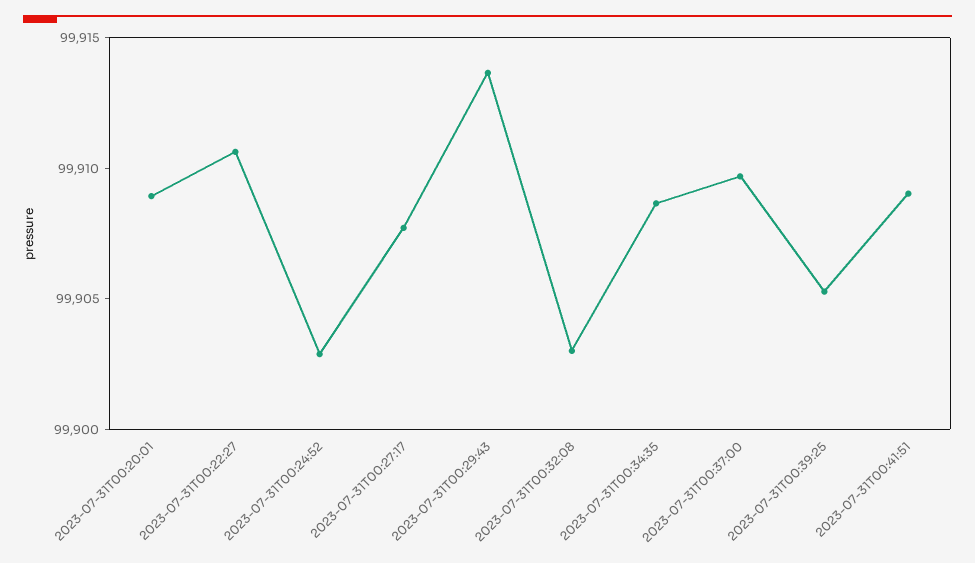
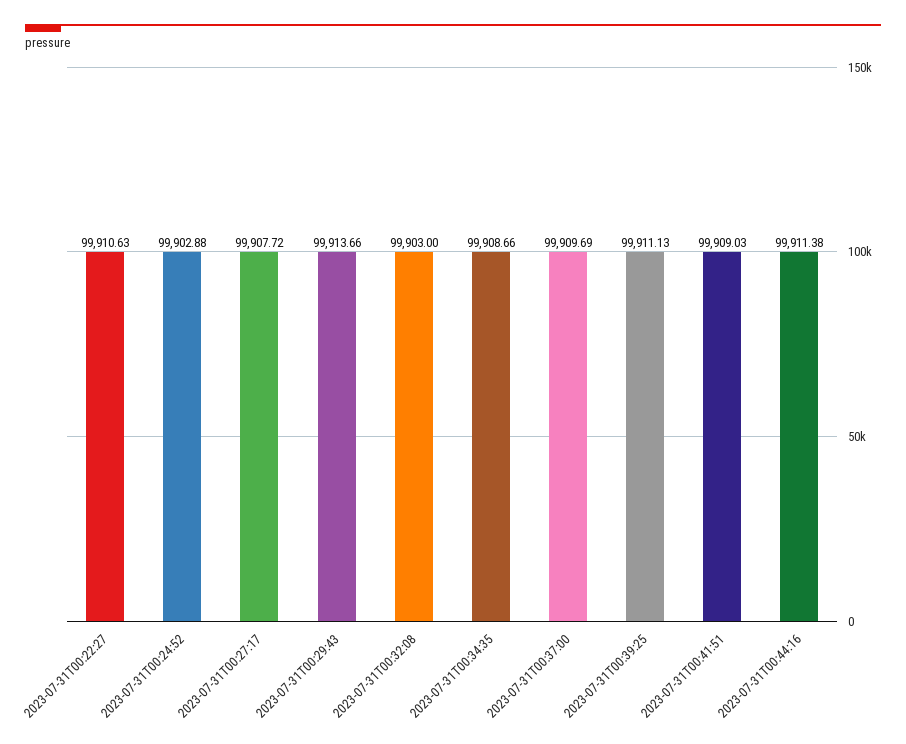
2023-07-31T00:20:01: 99909 -> none
2023-07-31T00:39:25: 99905 -> 99911.13
2023-07-31T00:44:16: none -> 99911.38

